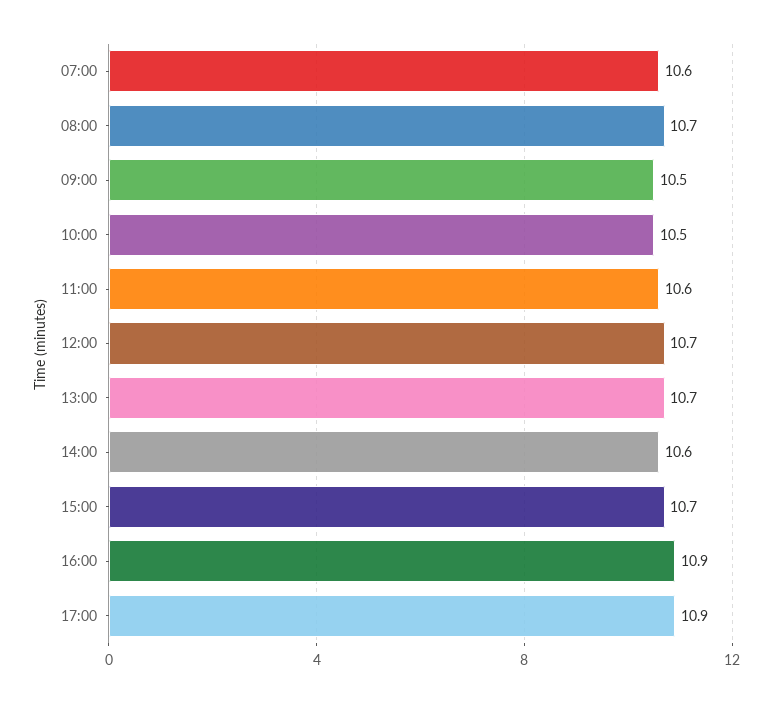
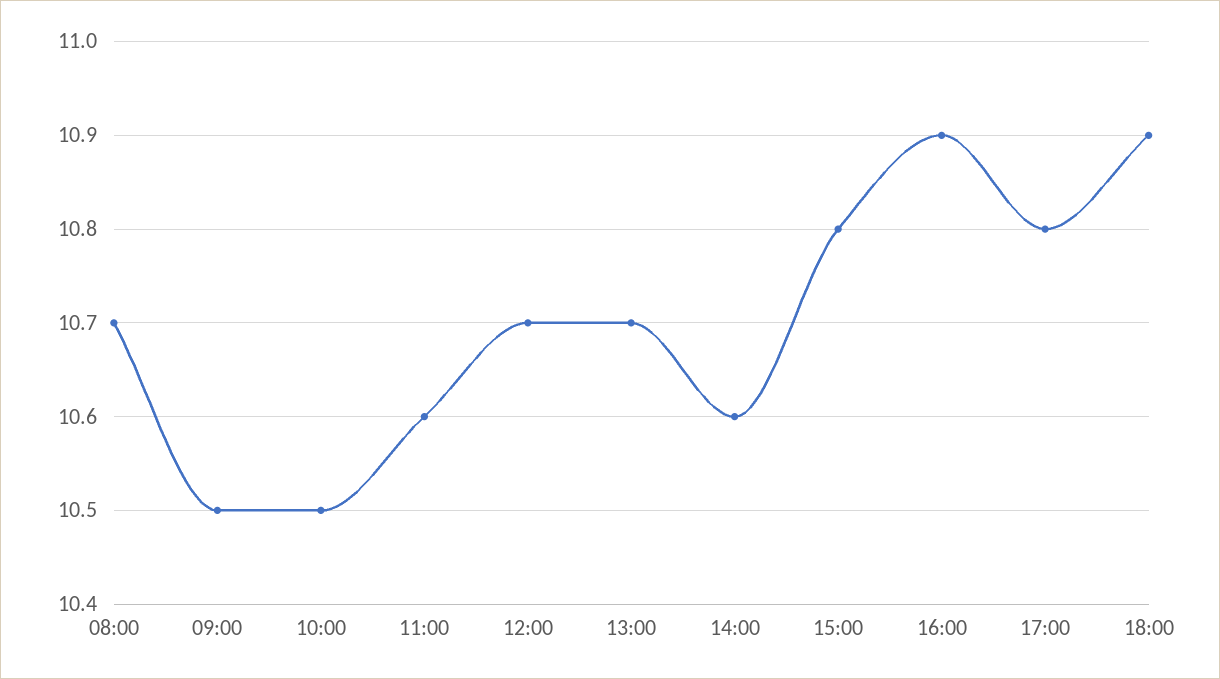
07:00: 10.6 -> none
15:00: 10.7 -> 10.8
17:00: 10.9 -> 10.8
18:00: none -> 10.9

